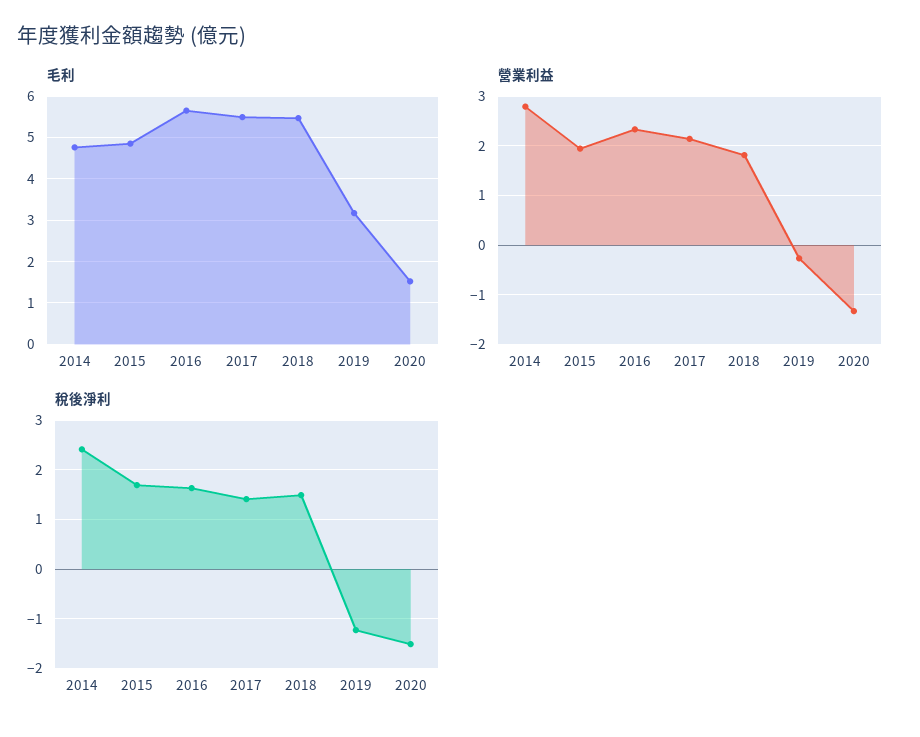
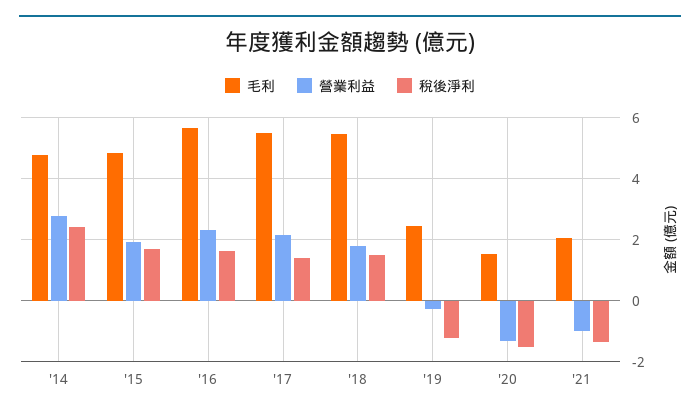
毛利, 2019: 3.2 -> 2.4
毛利, '21: none -> 2
營業利益, '21: none -> -1
稅後淨利, '21: none -> -1.4

